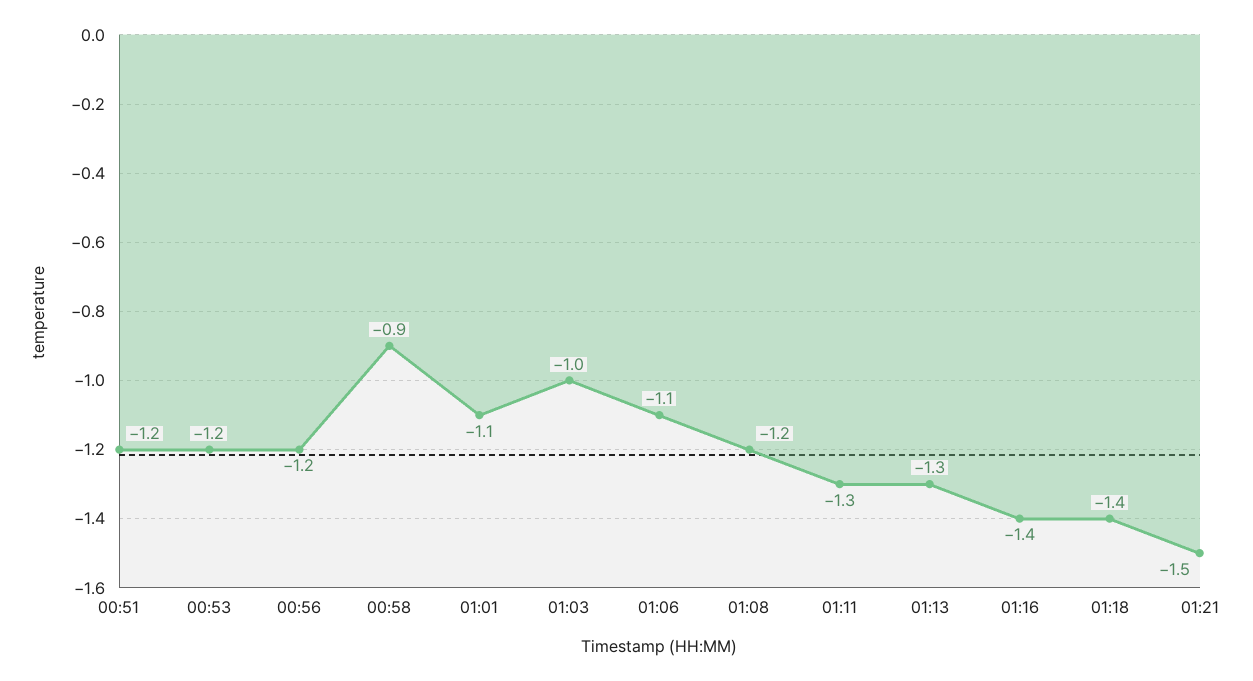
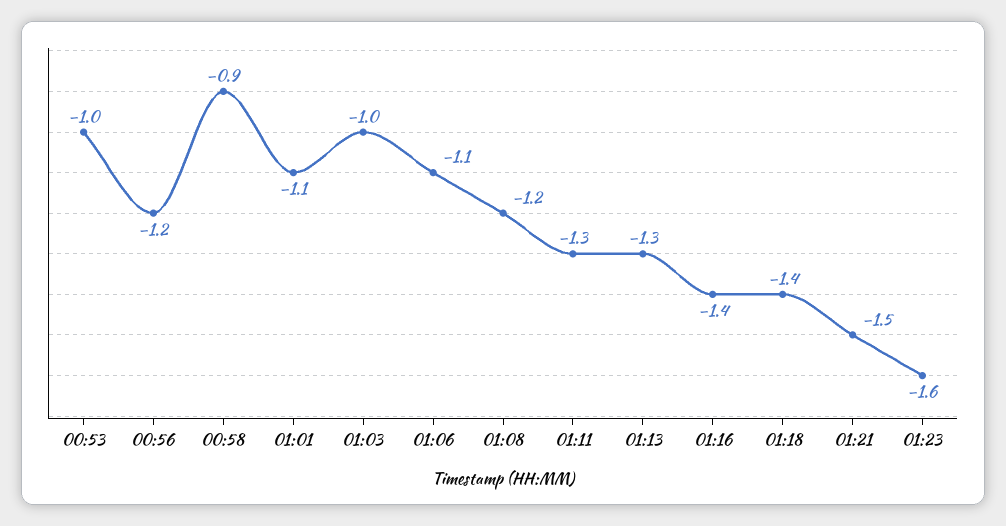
00:51: -1.2 -> none
00:53: -1.2 -> -1
01:23: none -> -1.6

